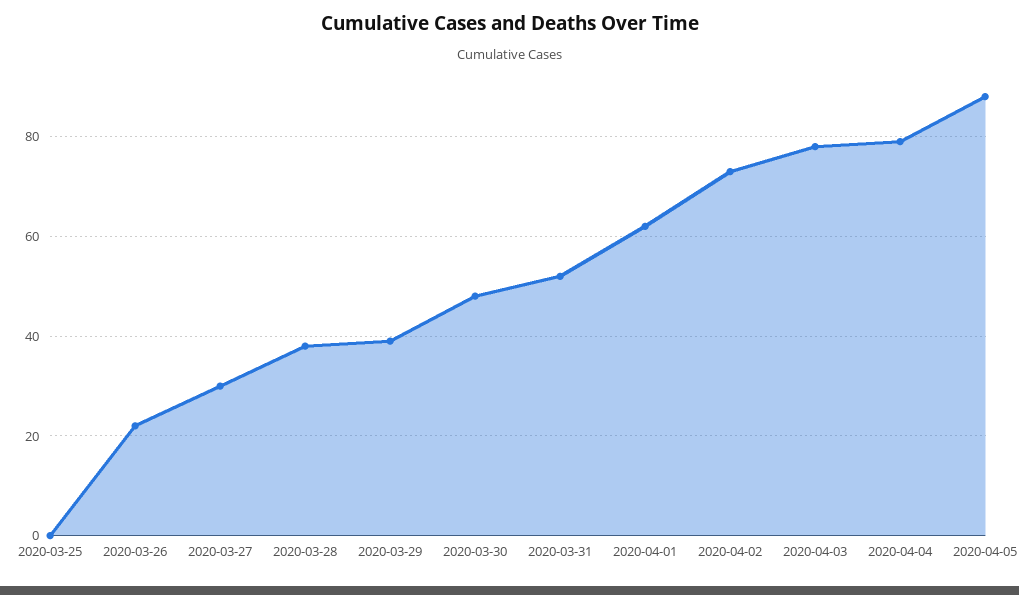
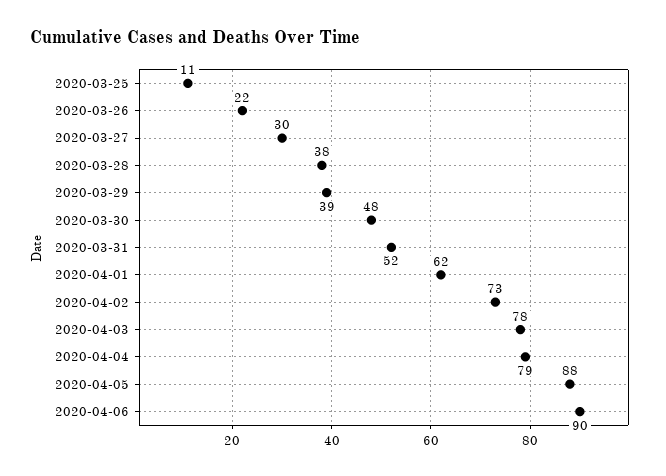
2020-03-25: 0 -> 11
2020-04-06: none -> 90

